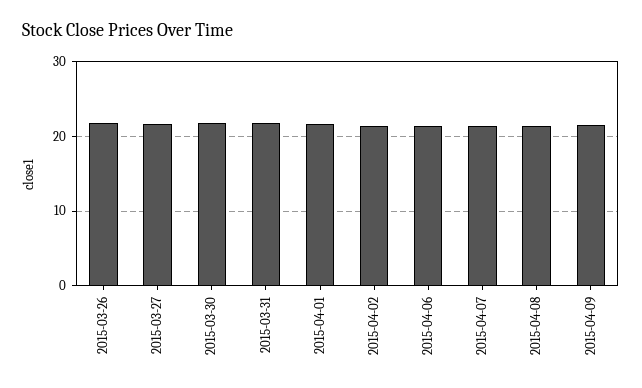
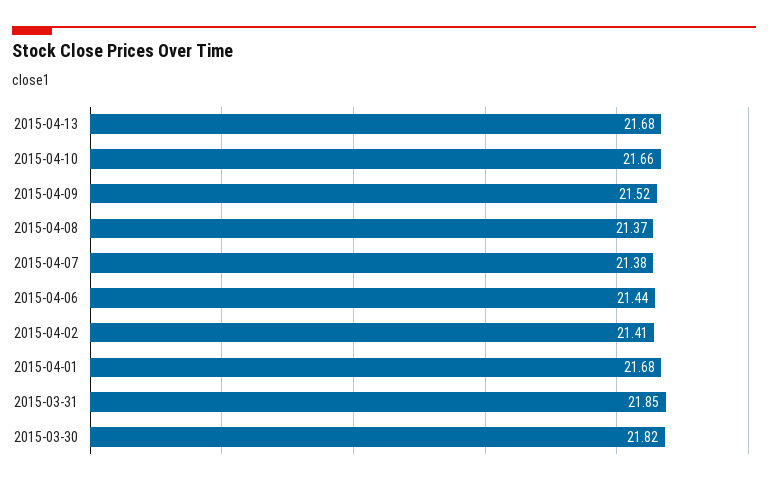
2015-03-26: 22 -> none
2015-03-27: 22 -> none
2015-04-13: none -> 21.68
2015-04-10: none -> 21.66

